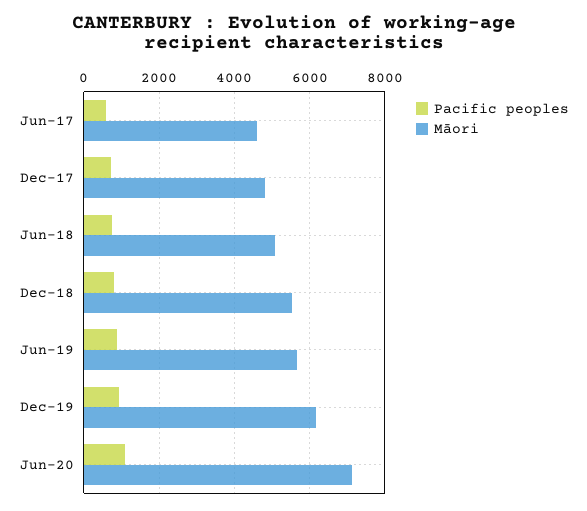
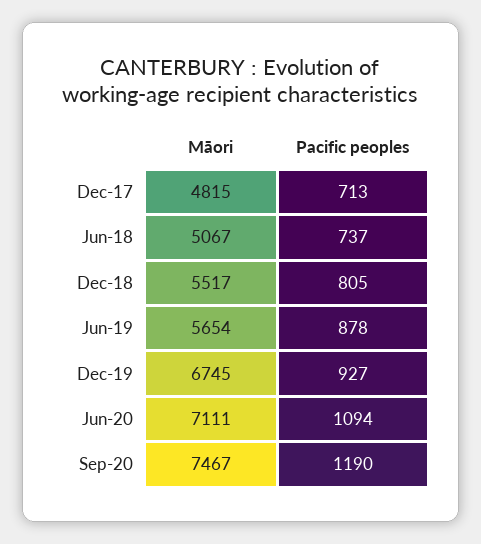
Pacific peoples, Jun-17: 600 -> none
Māori, Jun-17: 4600 -> none
Māori, Dec-19: 6200 -> 6745
Māori, Sep-20: none -> 7467
Pacific peoples, Sep-20: none -> 1190

